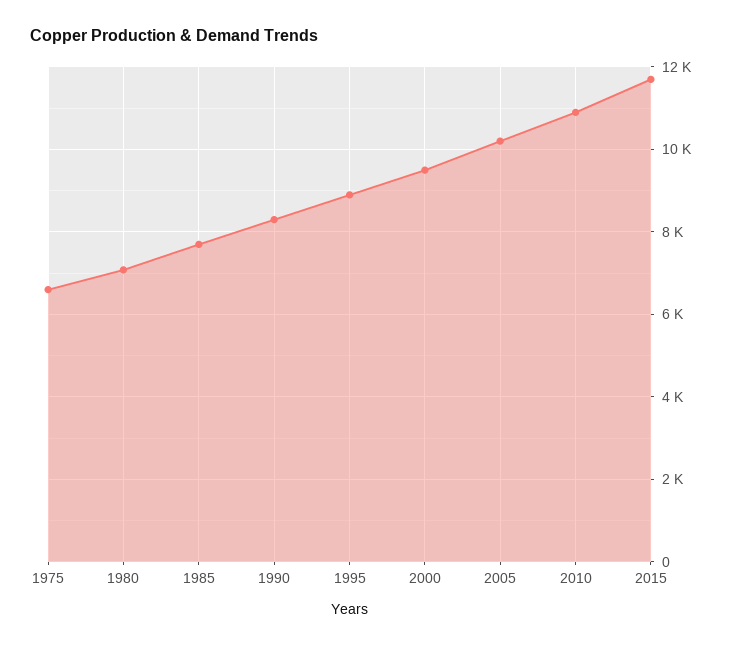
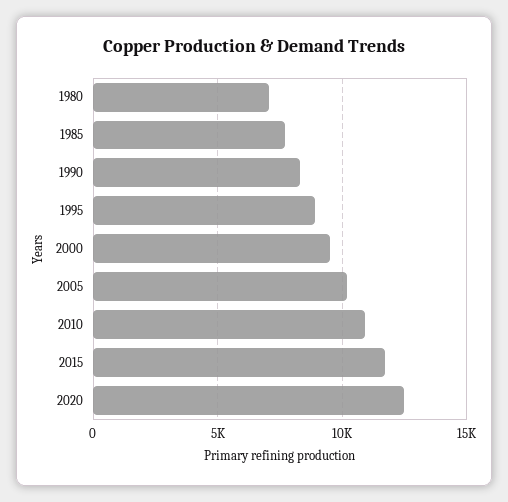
1975: 6600 -> none
2020: none -> 12500

